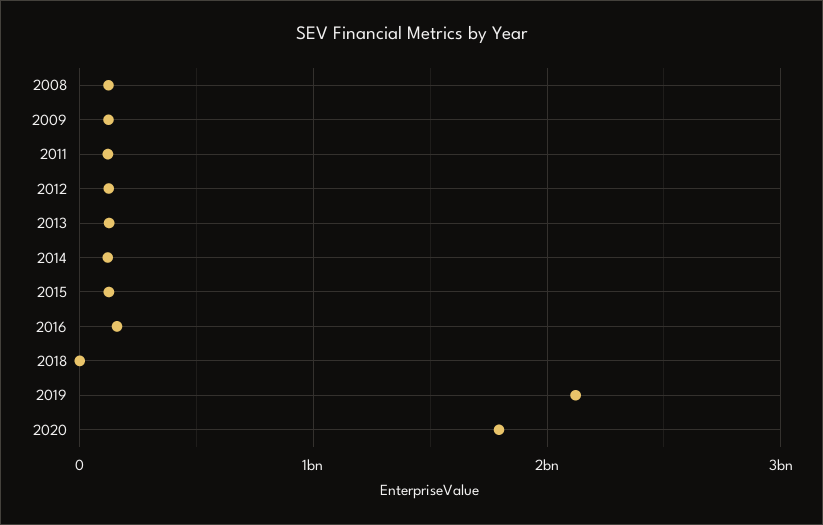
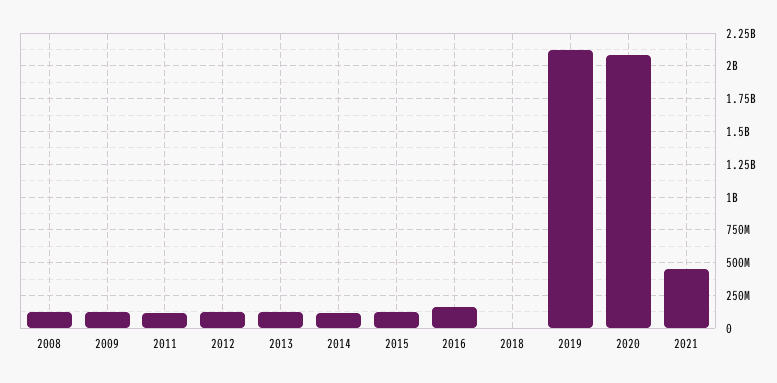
2020: 1800000000 -> 2100000000
2021: none -> 450000000

